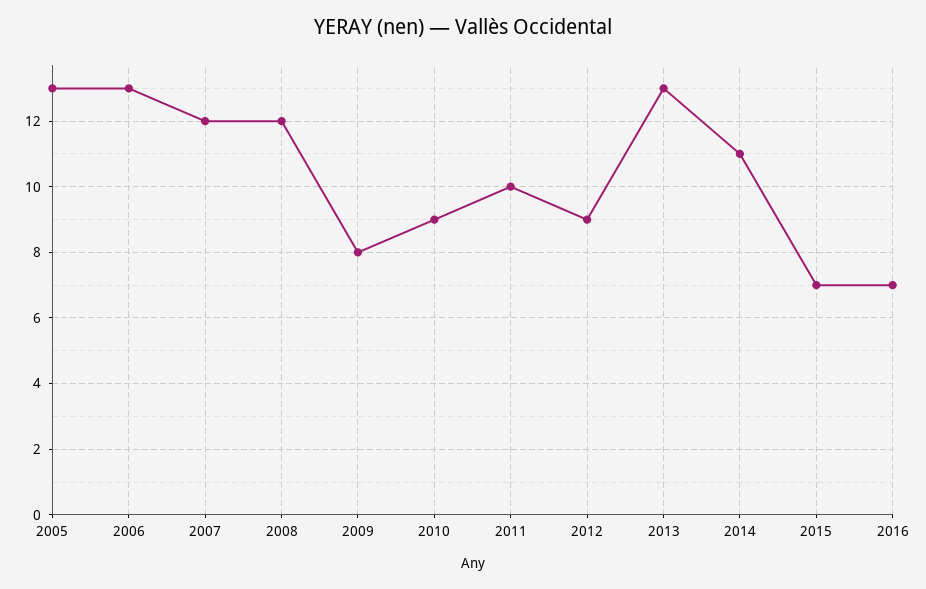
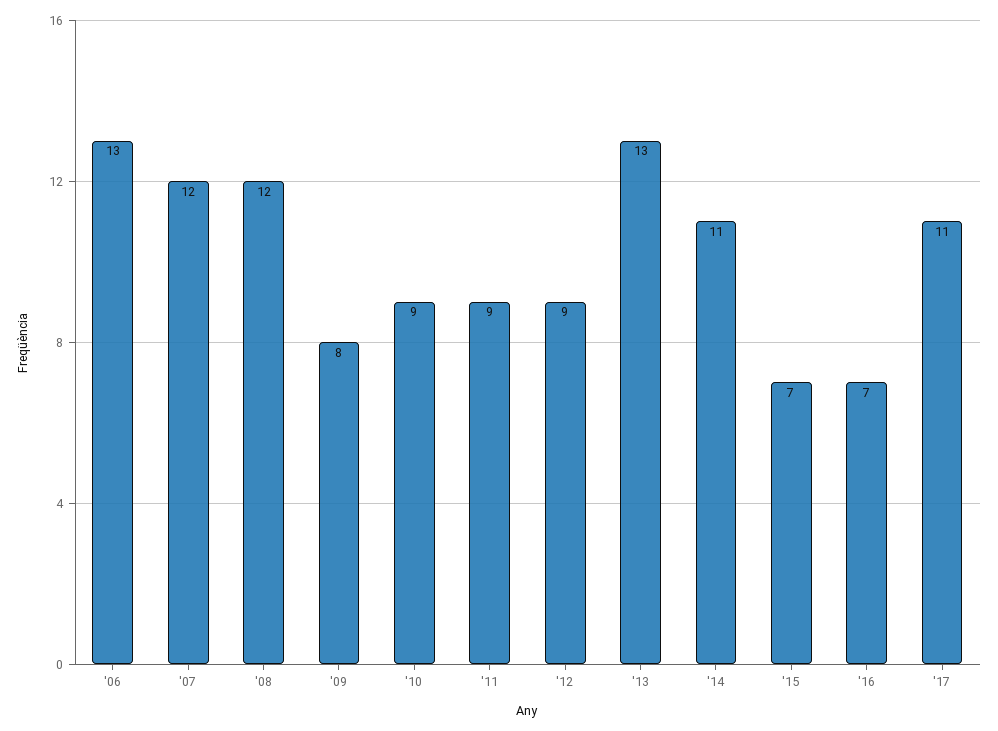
2005: 13 -> none
2011: 10 -> 9
'17: none -> 11

